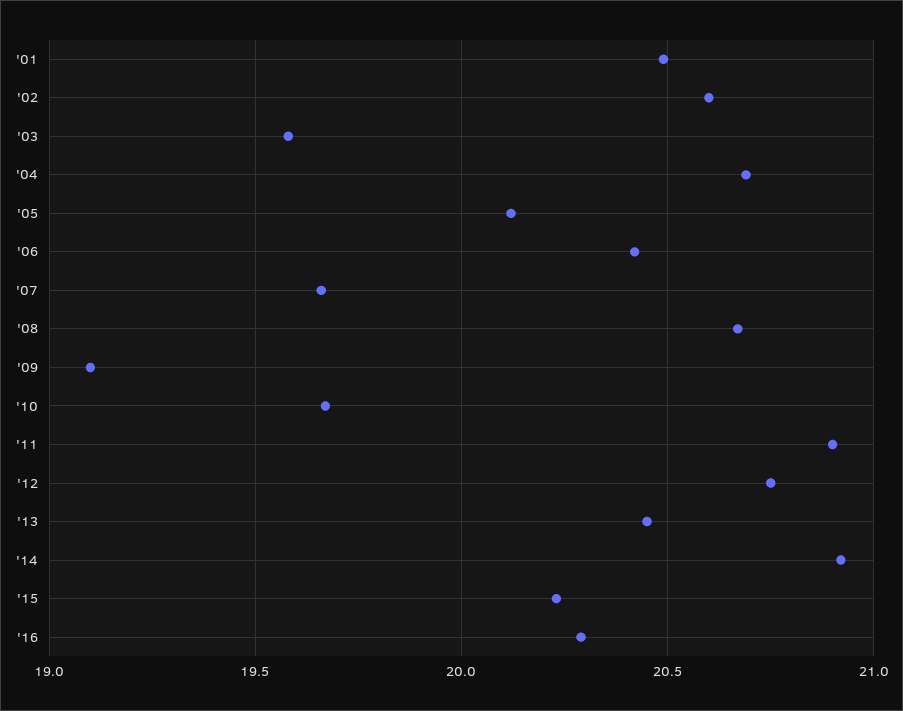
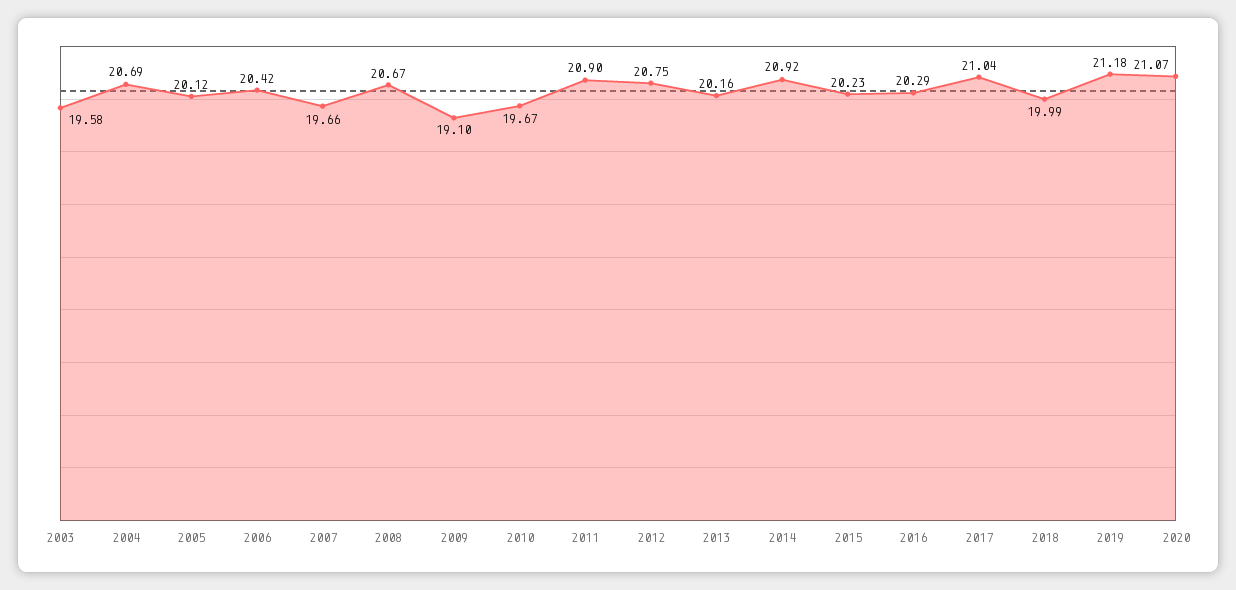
'01: 20.5 -> none
'02: 20.6 -> none
'13: 20.45 -> 20.16
2017: none -> 21.04
2018: none -> 19.99
2019: none -> 21.18
2020: none -> 21.07

